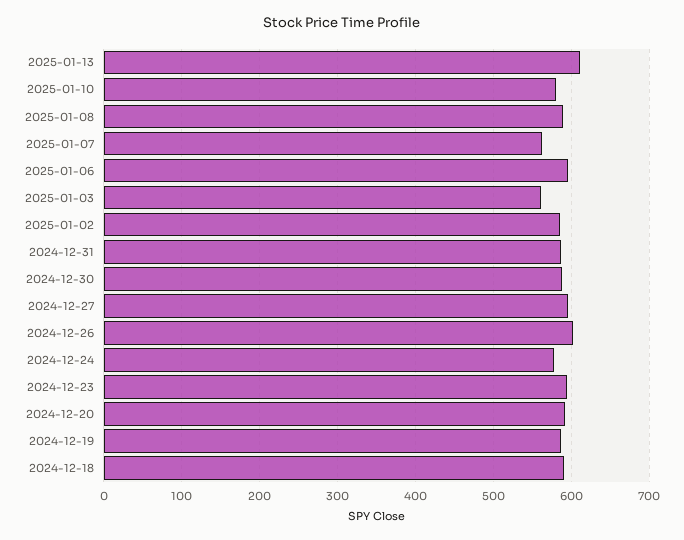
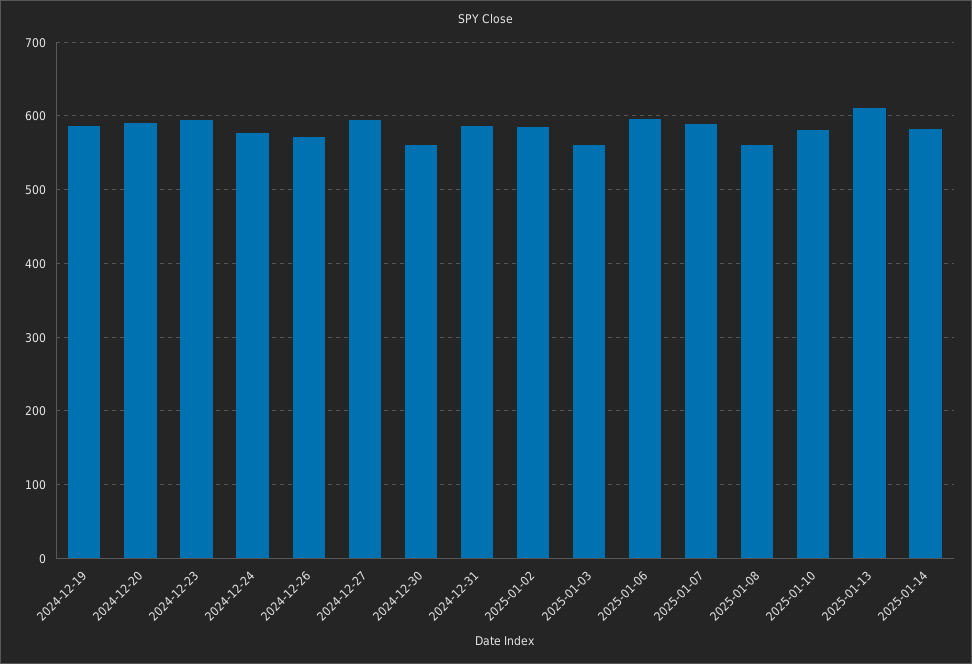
2025-01-08: 590 -> 560
2025-01-07: 560 -> 590
2024-12-30: 590 -> 560
2024-12-26: 600 -> 570
2024-12-18: 590 -> none
2025-01-14: none -> 580

